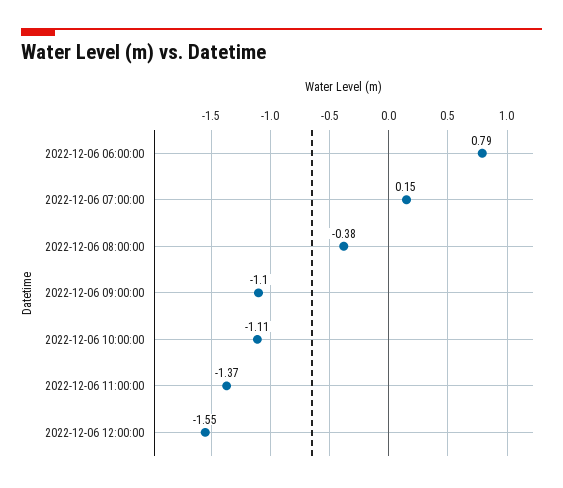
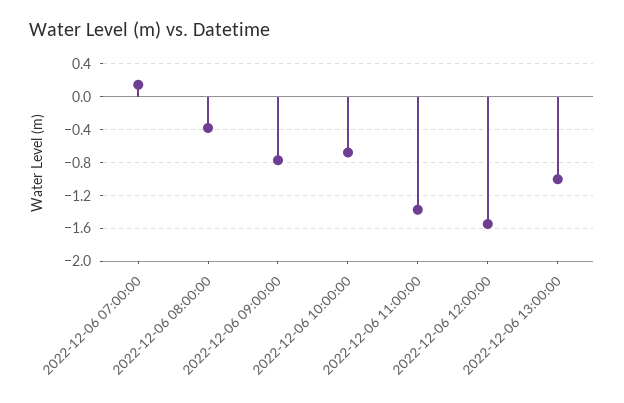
2022-12-06 06:00:00: 0.79 -> none
2022-12-06 09:00:00: -1.1 -> -0.8
2022-12-06 10:00:00: -1.11 -> -0.7
2022-12-06 13:00:00: none -> -1

